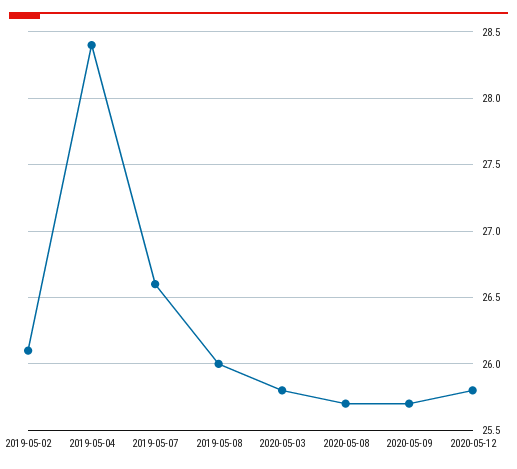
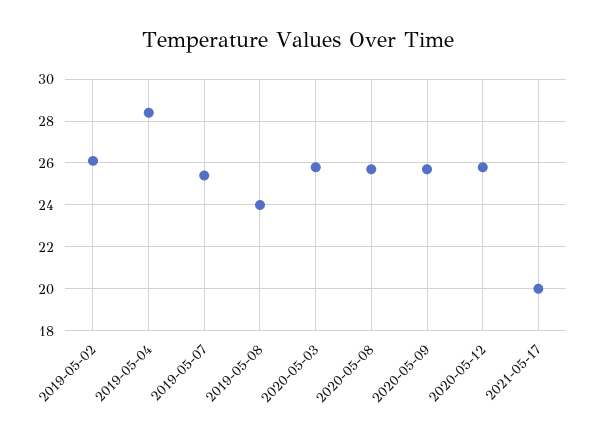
2019-05-07: 26.6 -> 25.5
2019-05-08: 26 -> 24
2021-05-17: none -> 20

